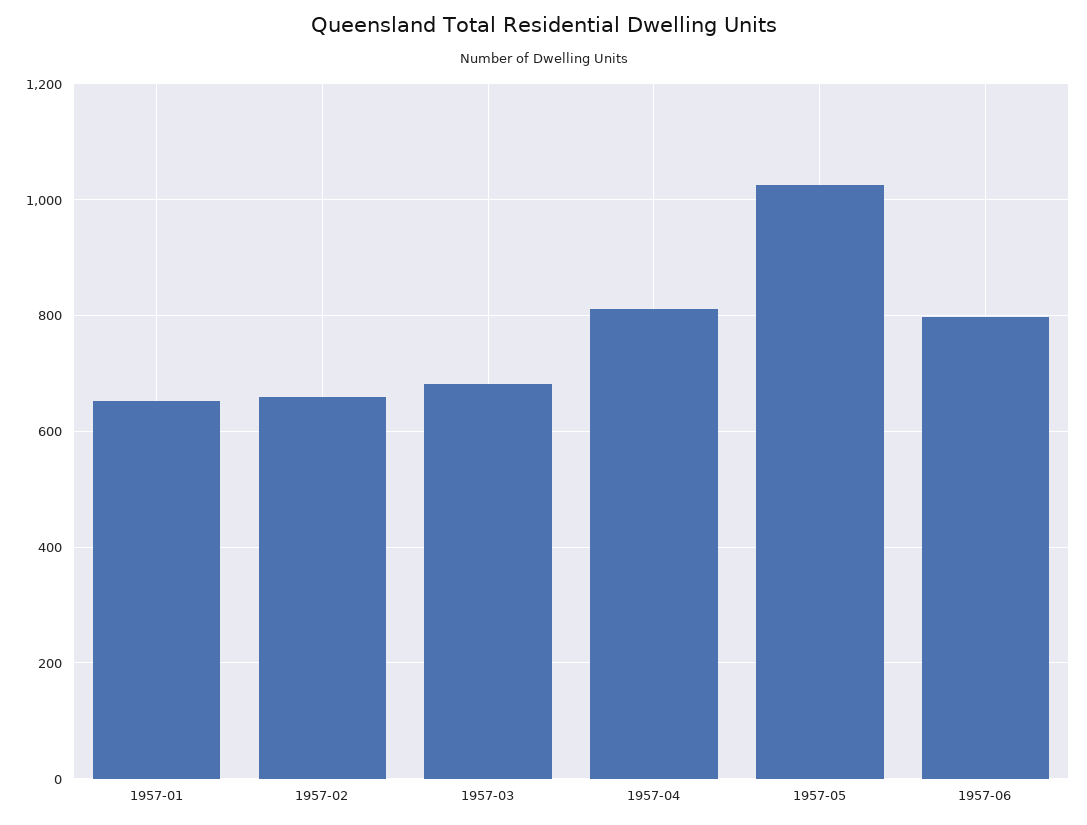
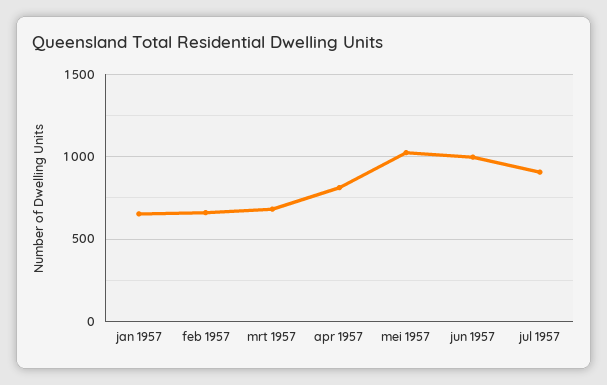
1957-06: 800 -> 1000
jul 1957: none -> 900

